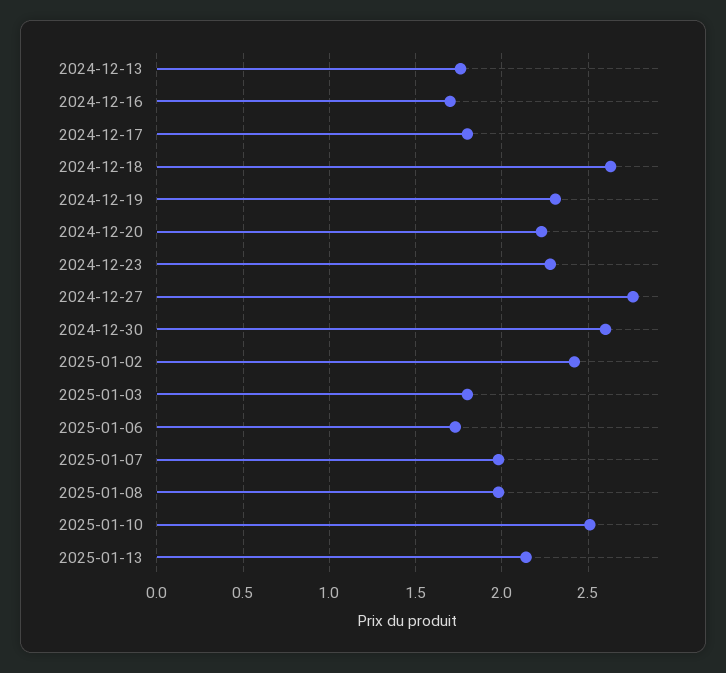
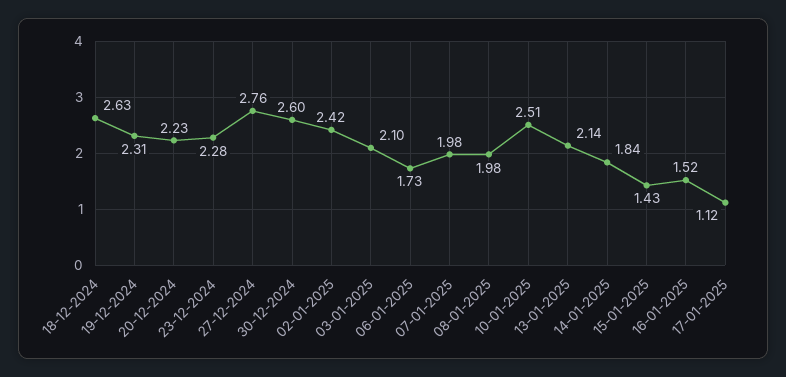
2024-12-13: 1.75 -> none
2024-12-16: 1.7 -> none
2024-12-17: 1.8 -> none
2025-01-03: 1.8 -> 2.1
14-01-2025: none -> 1.84
15-01-2025: none -> 1.43
16-01-2025: none -> 1.52
17-01-2025: none -> 1.12

